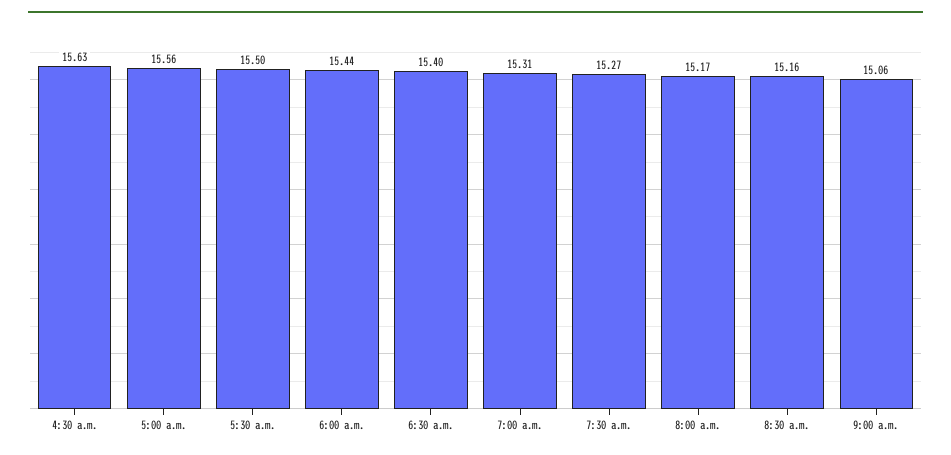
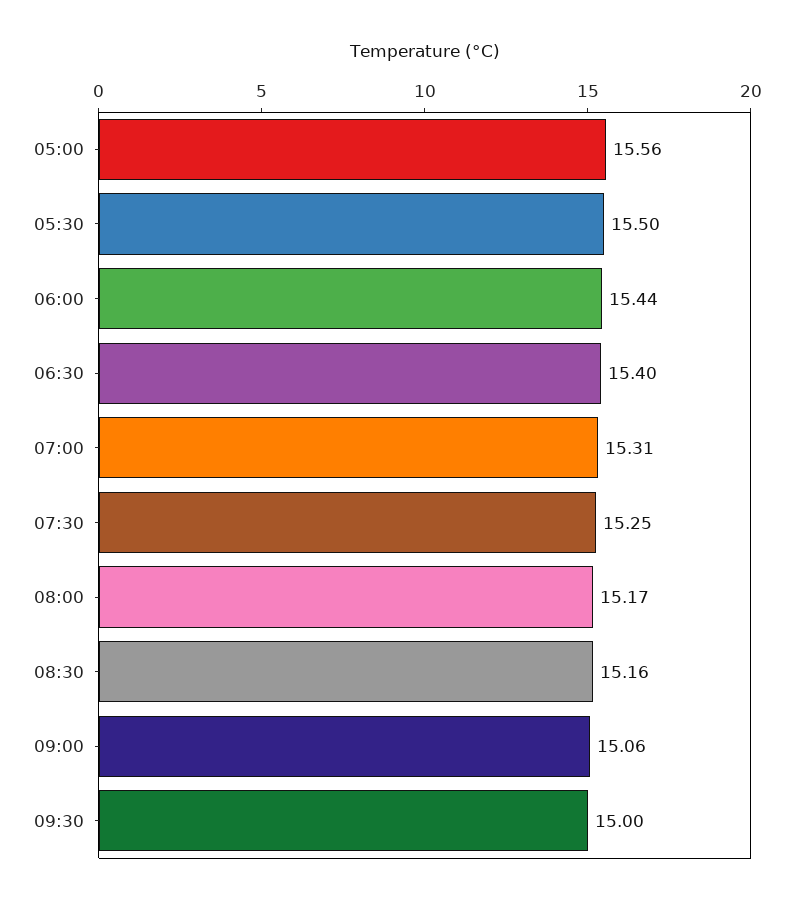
4:30 a.m.: 15.63 -> none
7:30 a.m.: 15.27 -> 15.25
09:30: none -> 15

